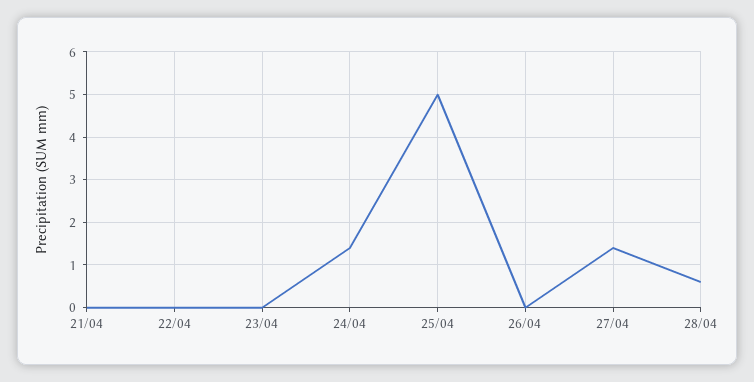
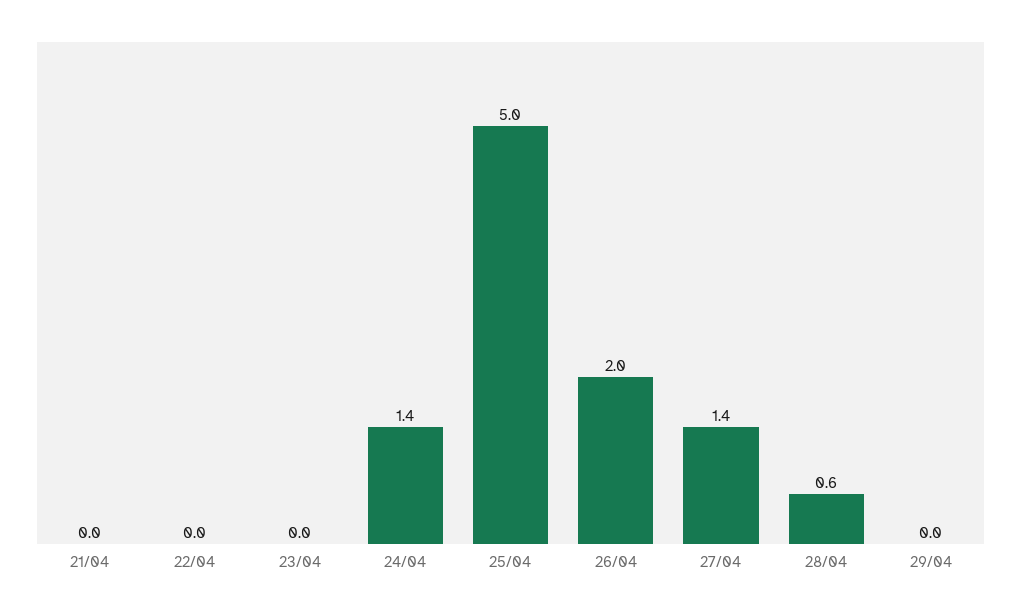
26/04: 0 -> 2
29/04: none -> 0

